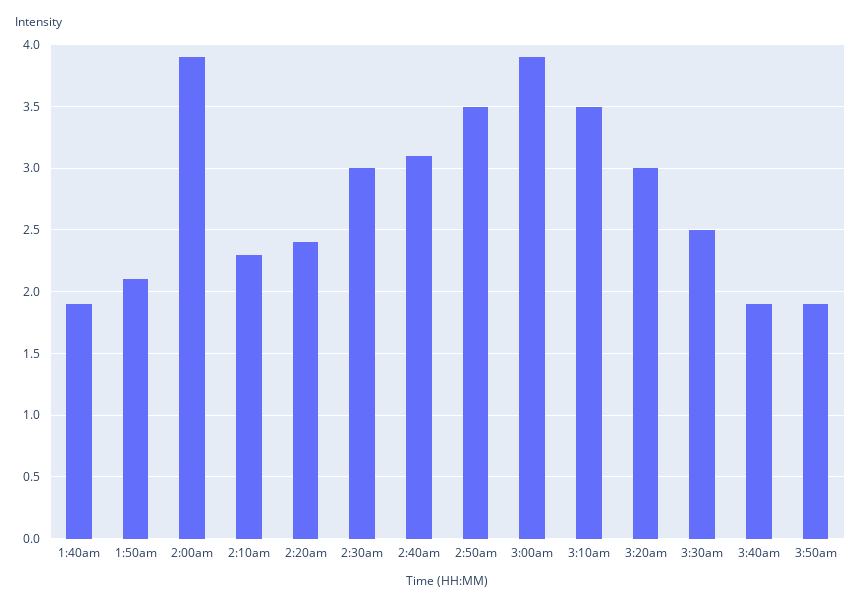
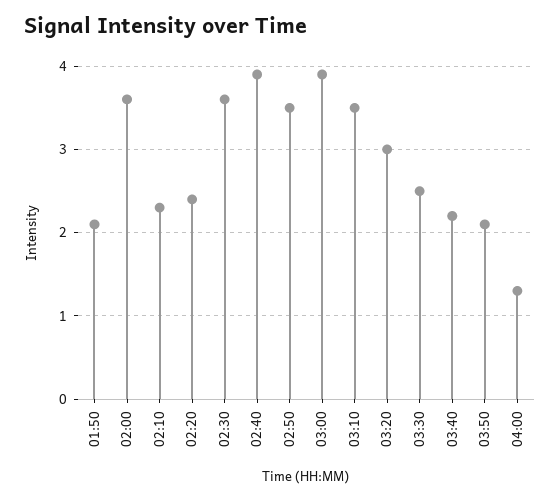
1:40am: 1.9 -> none
2:00am: 3.9 -> 3.6
2:30am: 3 -> 3.6
2:40am: 3.1 -> 3.9
3:40am: 1.9 -> 2.2
3:50am: 1.9 -> 2.1
04:00: none -> 1.3

